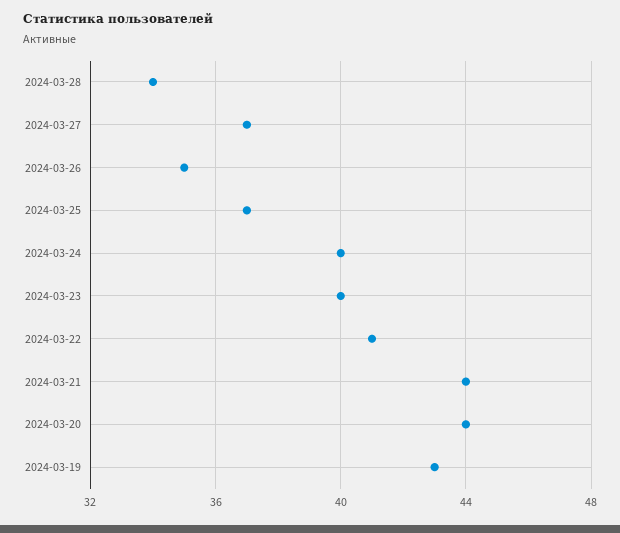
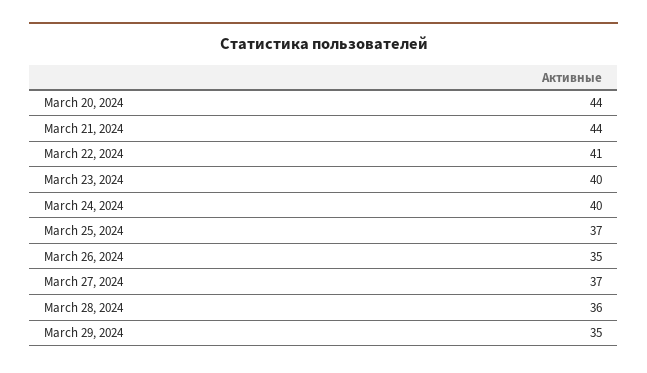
2024-03-28: 34 -> 36
2024-03-19: 43 -> none
March 29, 2024: none -> 35

